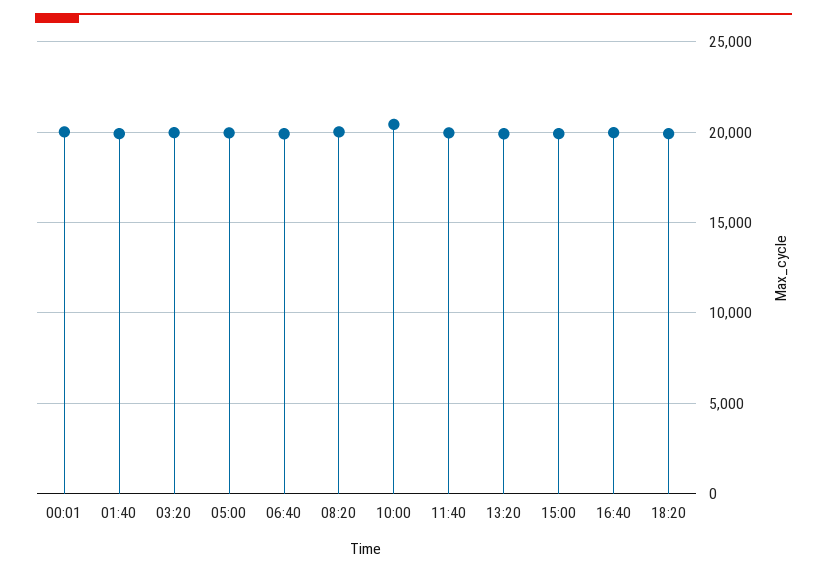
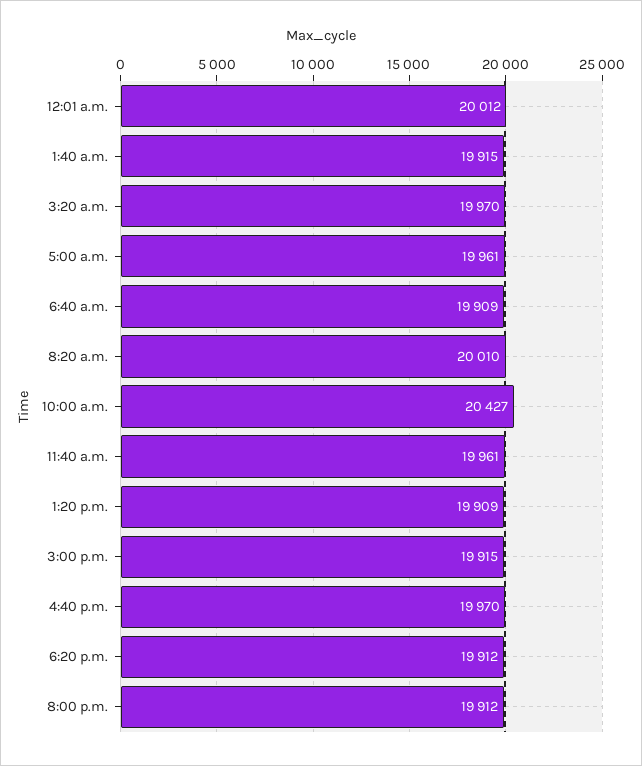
8:00 p.m.: none -> 19912

